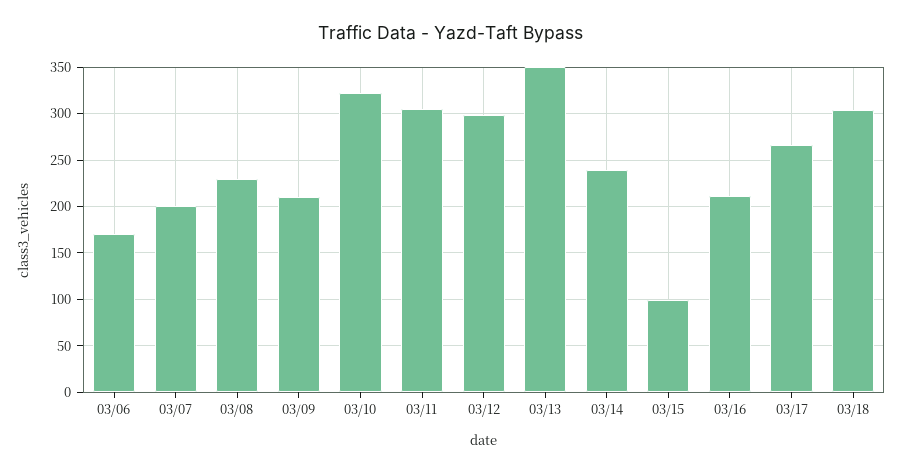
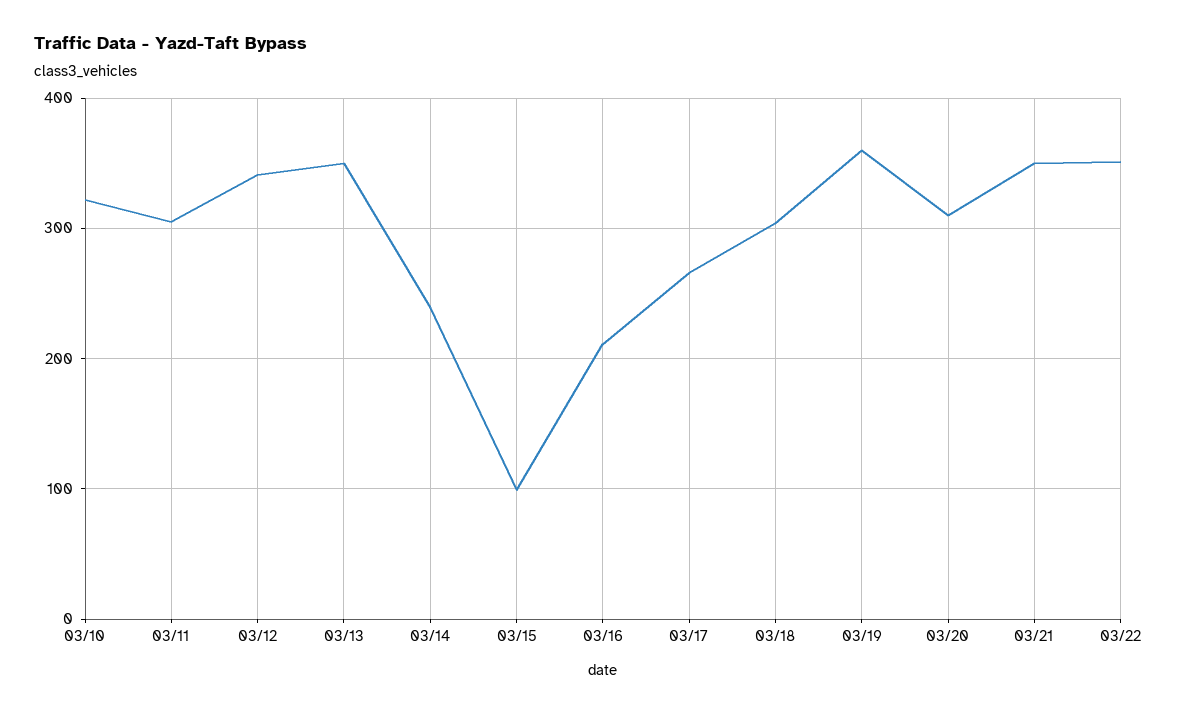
03/06: 170 -> none
03/07: 200 -> none
03/08: 230 -> none
03/09: 210 -> none
03/12: 300 -> 340
03/19: none -> 360
03/20: none -> 310
03/21: none -> 350
03/22: none -> 350

